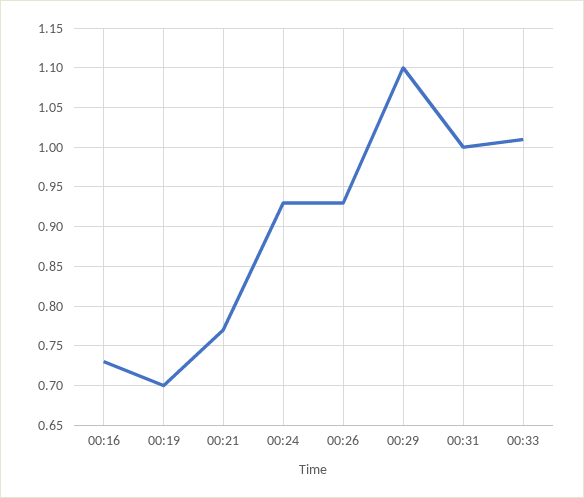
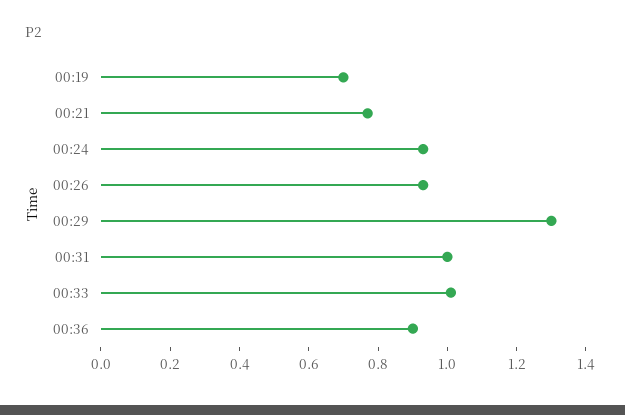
00:16: 0.73 -> none
00:29: 1.1 -> 1.3
00:36: none -> 0.9

